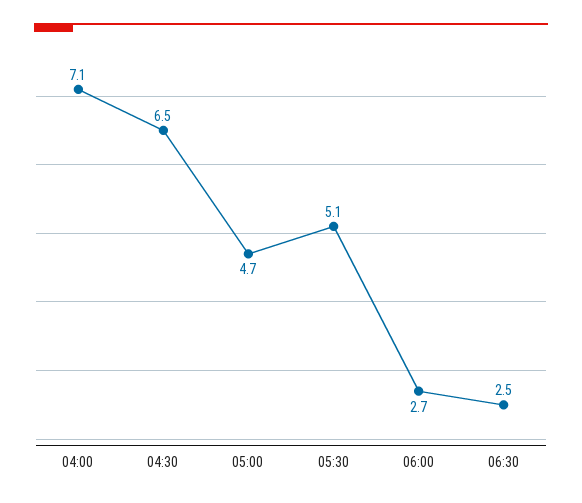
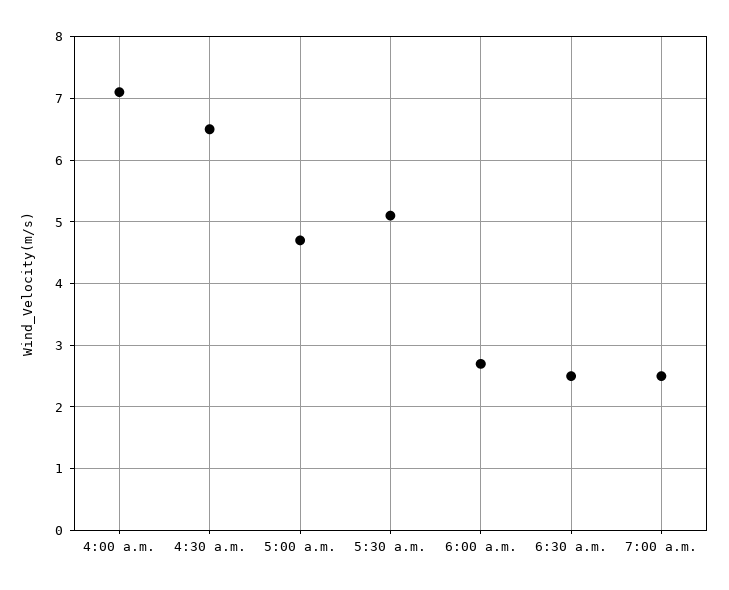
7:00 a.m.: none -> 2.5

